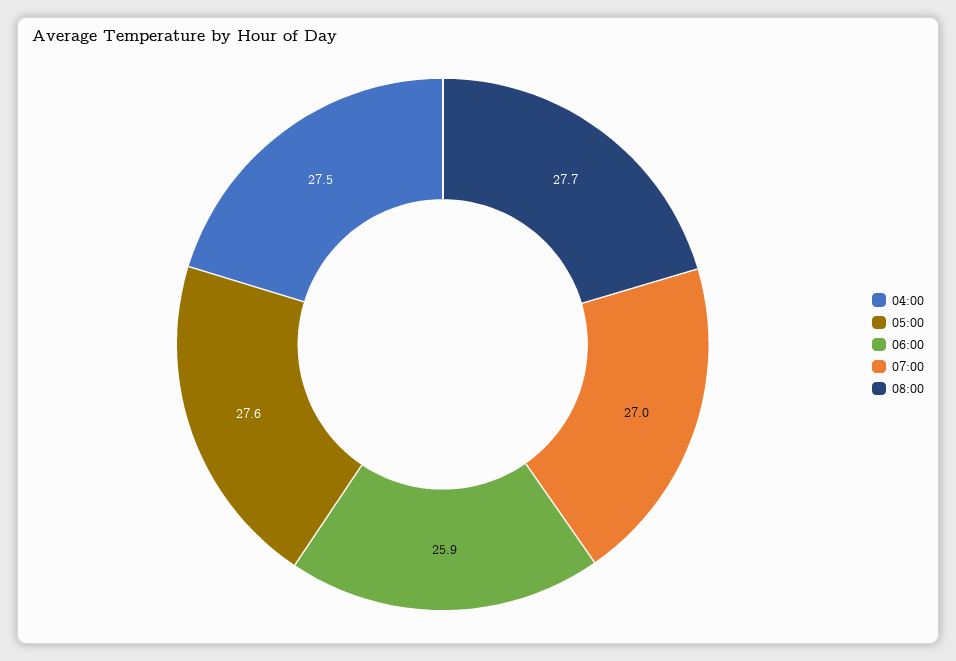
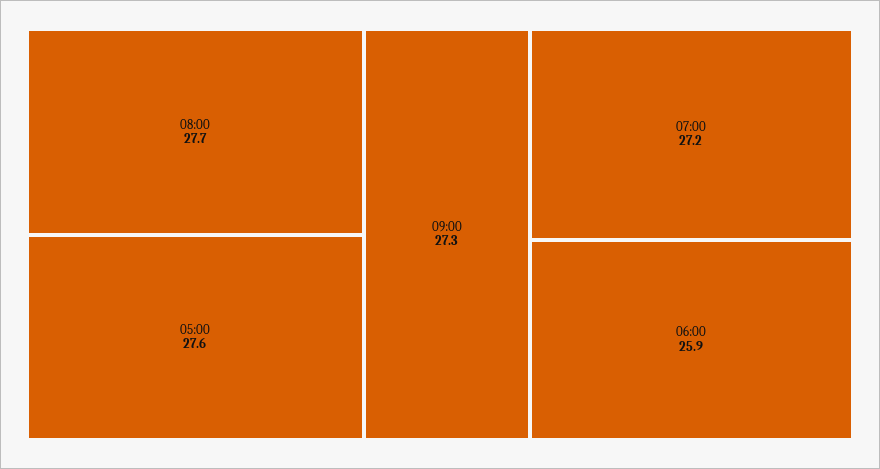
04:00: 27.5 -> none
07:00: 27 -> 27.2
09:00: none -> 27.3

